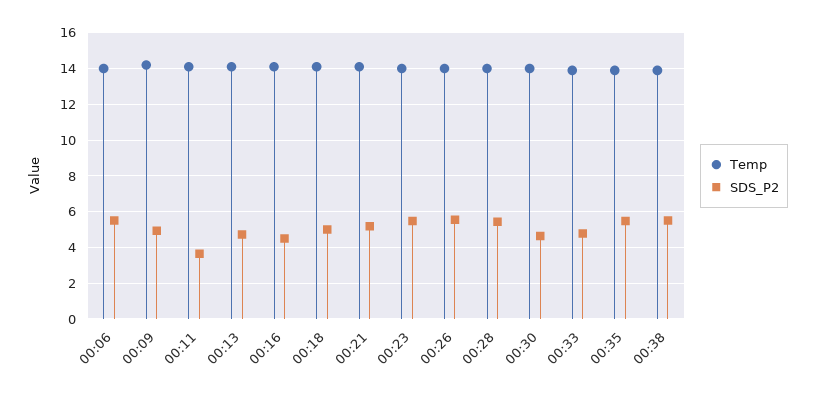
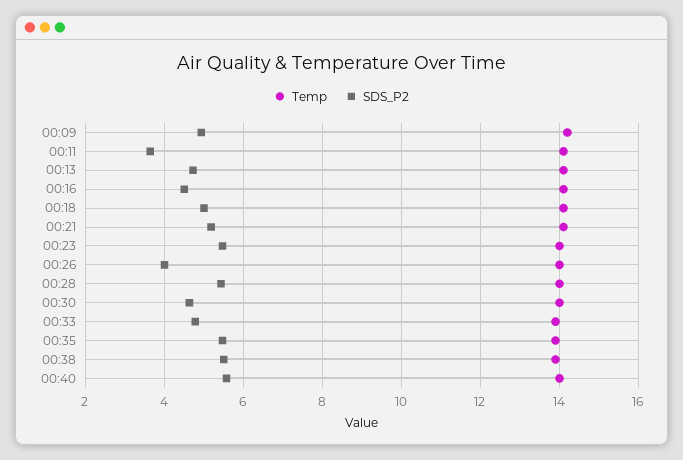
Temp, 00:06: 14 -> none
SDS_P2, 00:06: 5.5 -> none
SDS_P2, 00:26: 5.5 -> 4
Temp, 00:40: none -> 14
SDS_P2, 00:40: none -> 5.6

